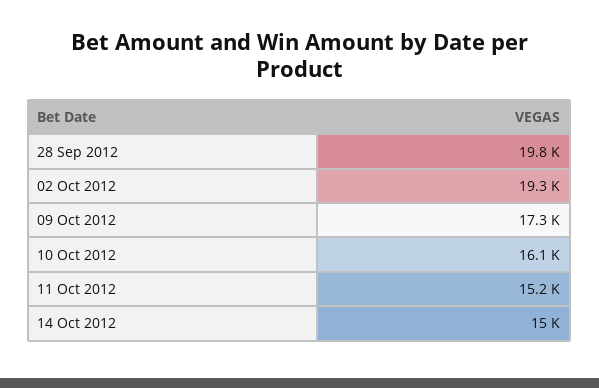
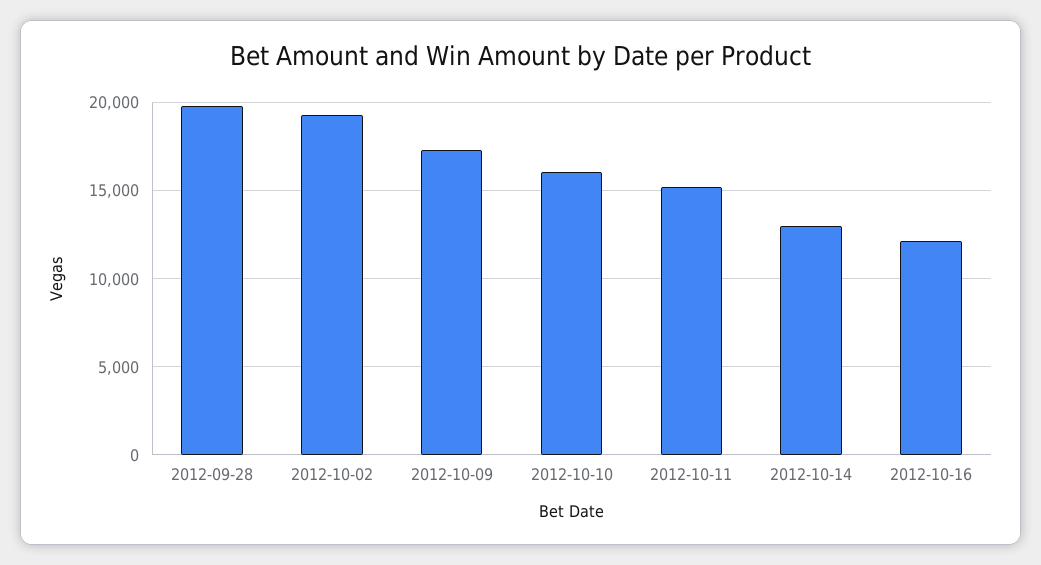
14 Oct 2012: 15000 -> 13000
2012-10-16: none -> 12000

